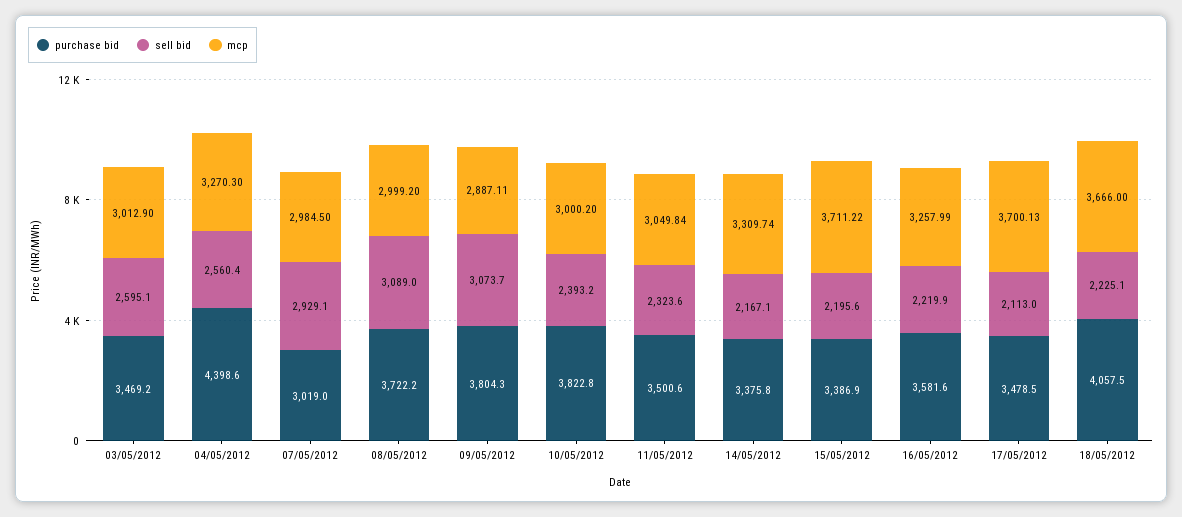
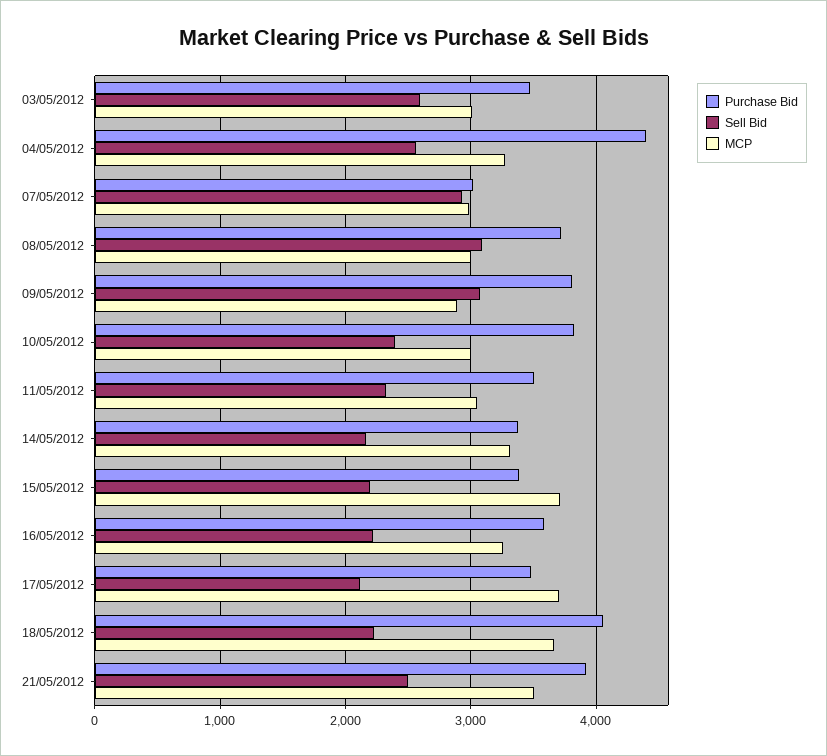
purchase bid, 21/05/2012: none -> 3900
sell bid, 21/05/2012: none -> 2500
mcp, 21/05/2012: none -> 3500

